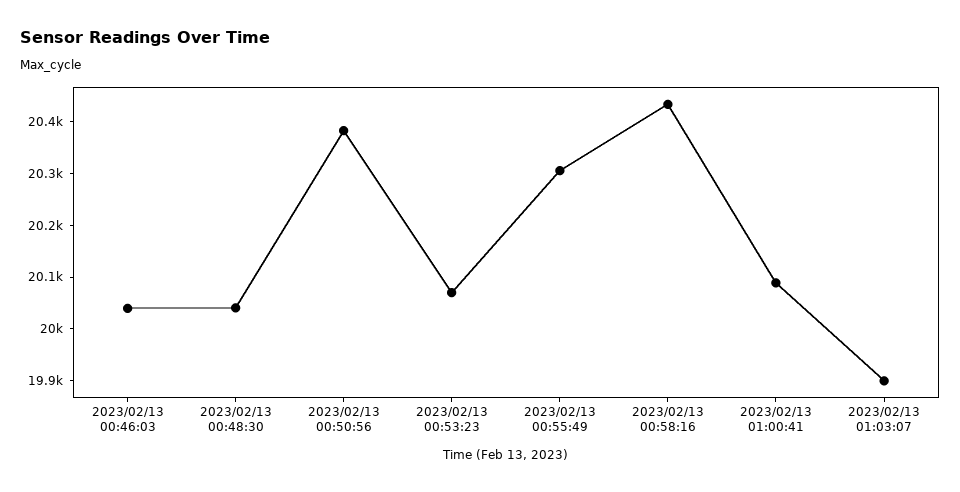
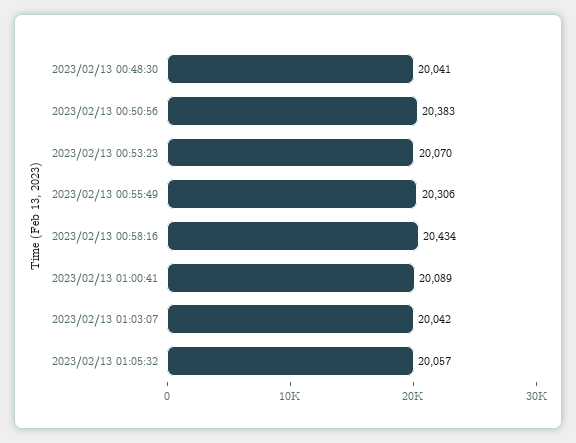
2023/02/13 00:46:03: 20040 -> none
2023/02/13 01:03:07: 19900 -> 20042
2023/02/13 01:05:32: none -> 20057

